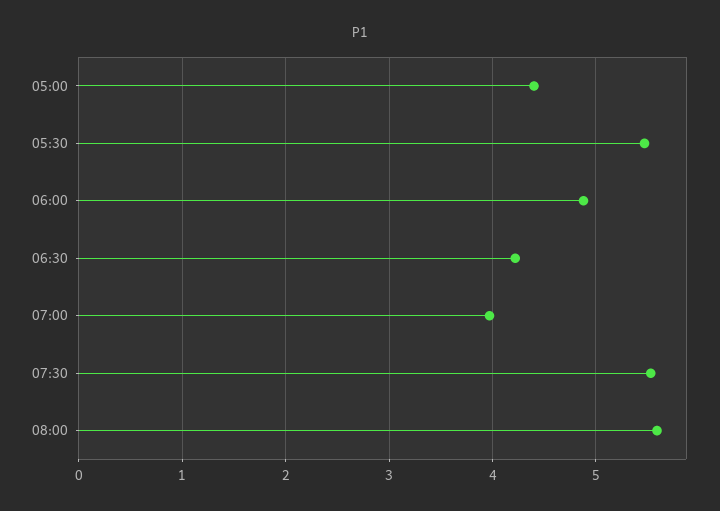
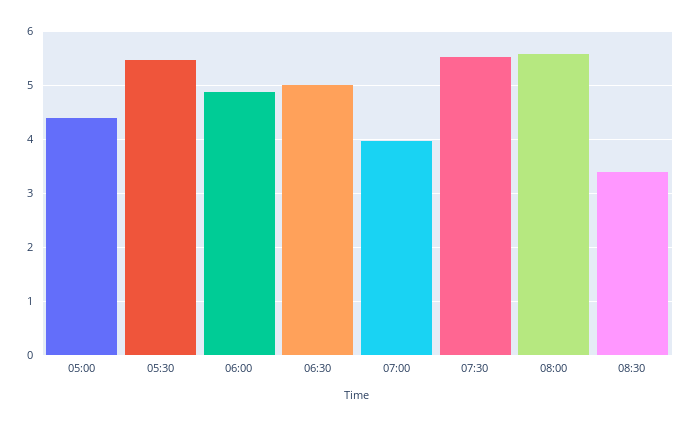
06:30: 4.2 -> 5
08:30: none -> 3.4

